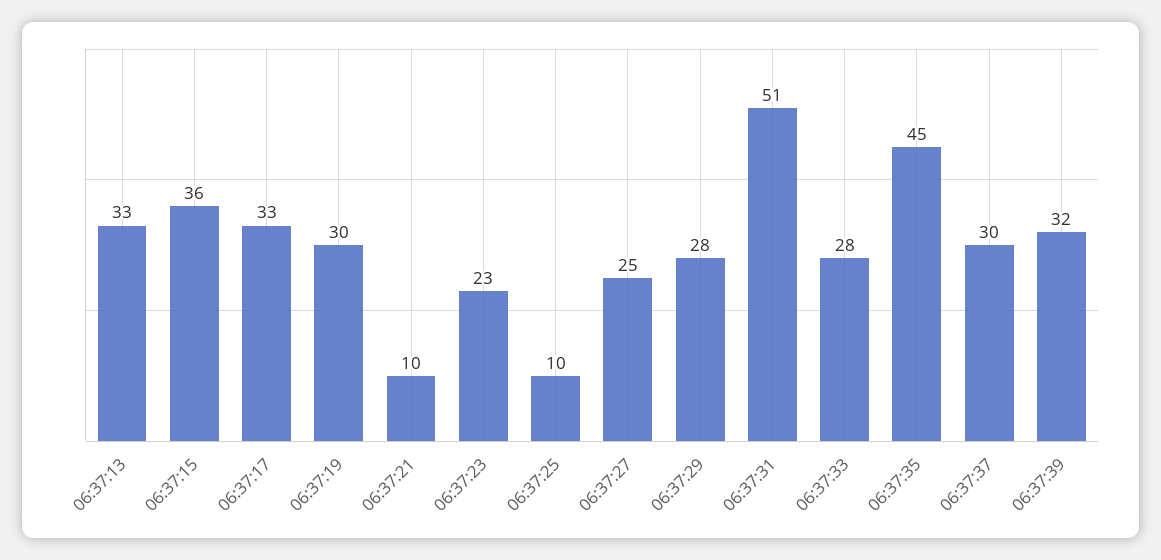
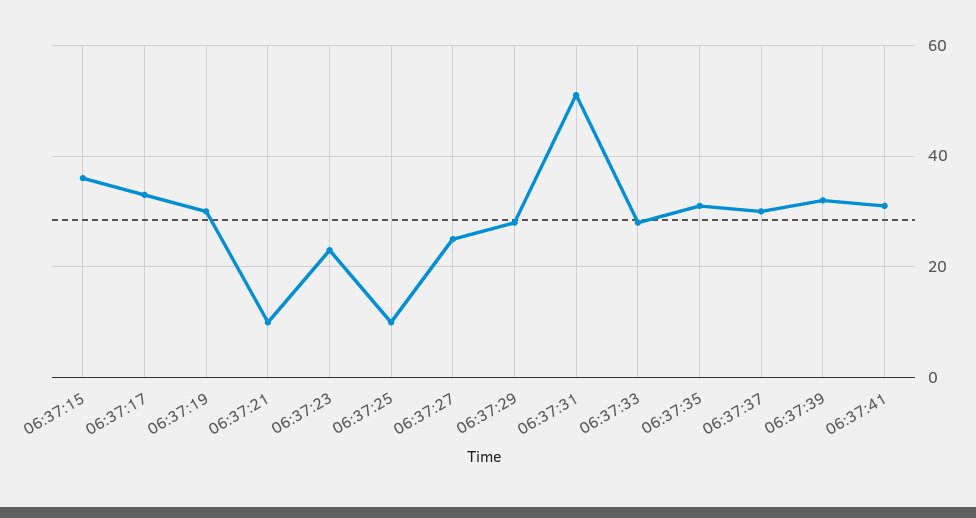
06:37:13: 33 -> none
06:37:35: 45 -> 30
06:37:41: none -> 30

